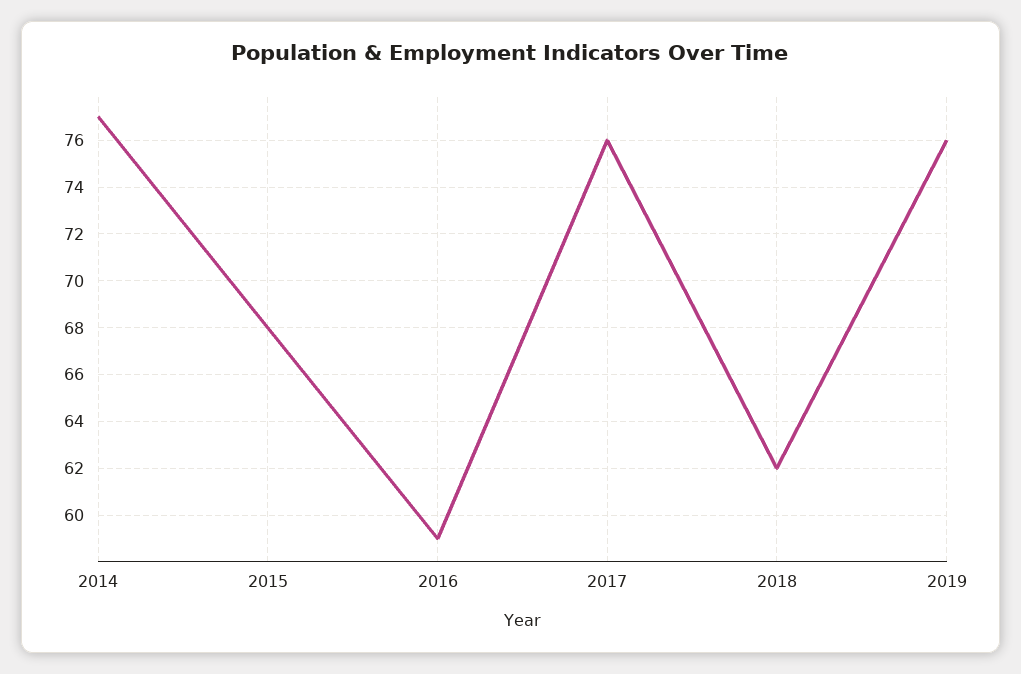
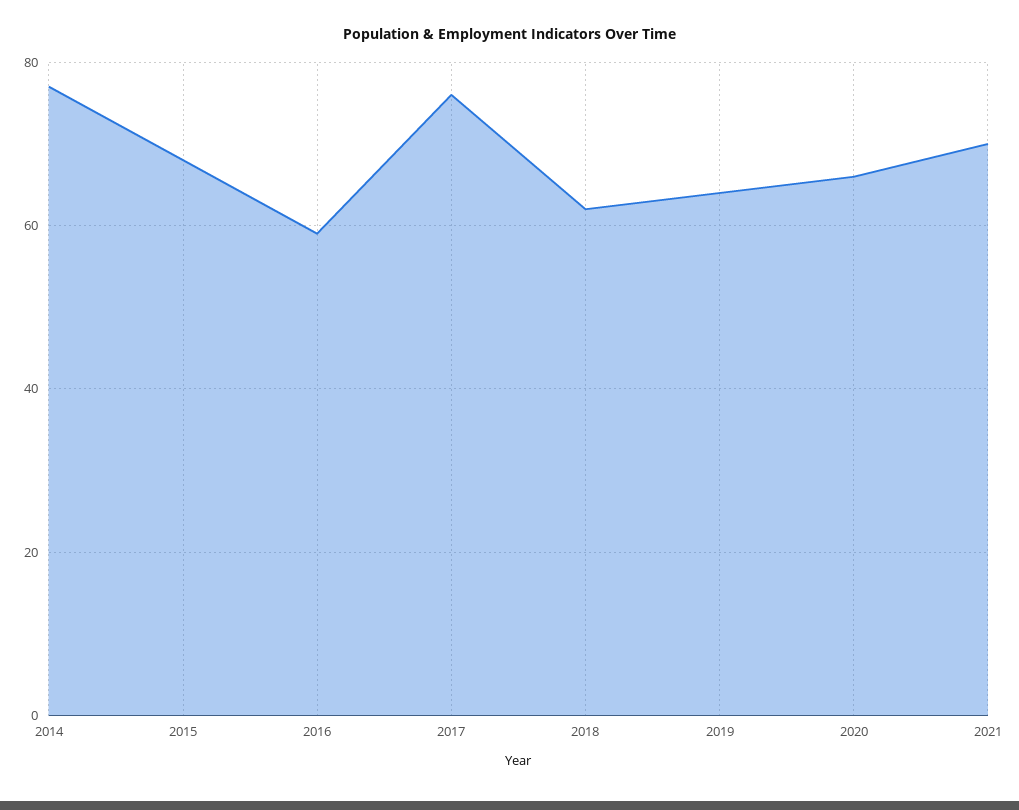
2019: 76 -> 65
2020: none -> 65
2021: none -> 70

